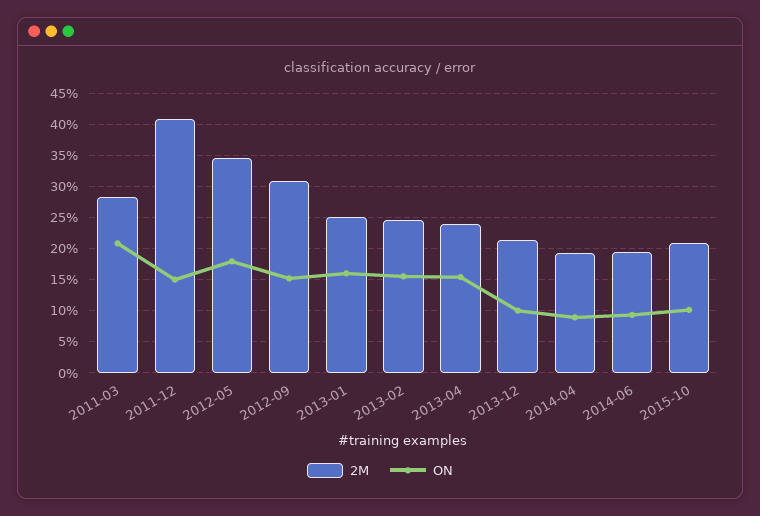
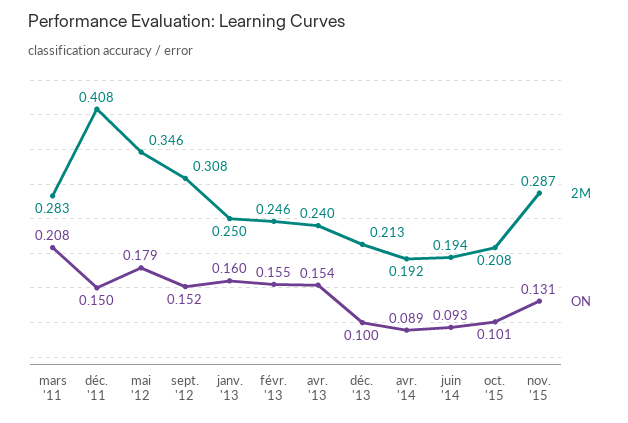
2M, nov. '15: none -> 0.287
ON, nov. '15: none -> 0.131

